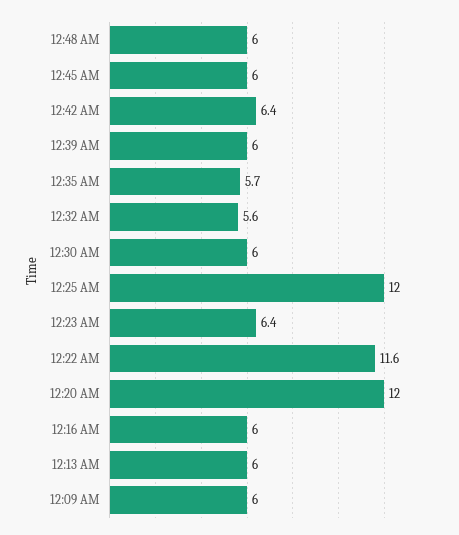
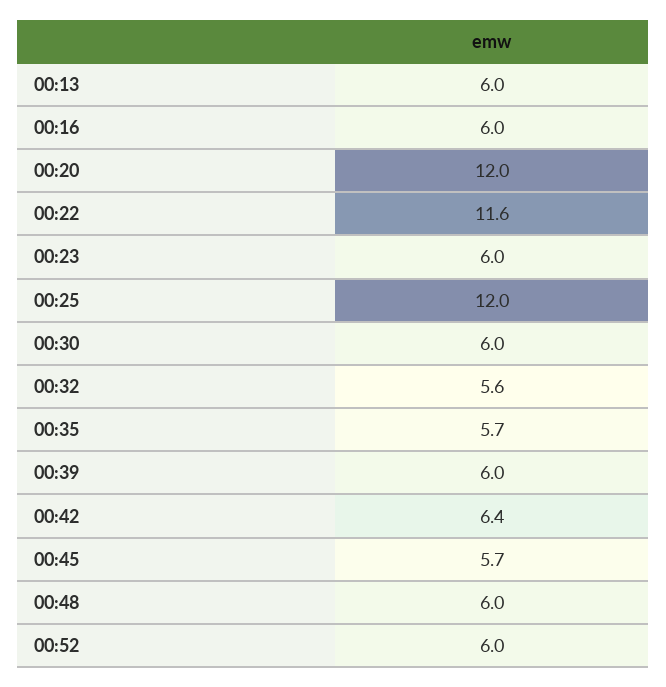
12:45 AM: 6 -> 5.7
12:23 AM: 6.4 -> 6
12:09 AM: 6 -> none
00:52: none -> 6

